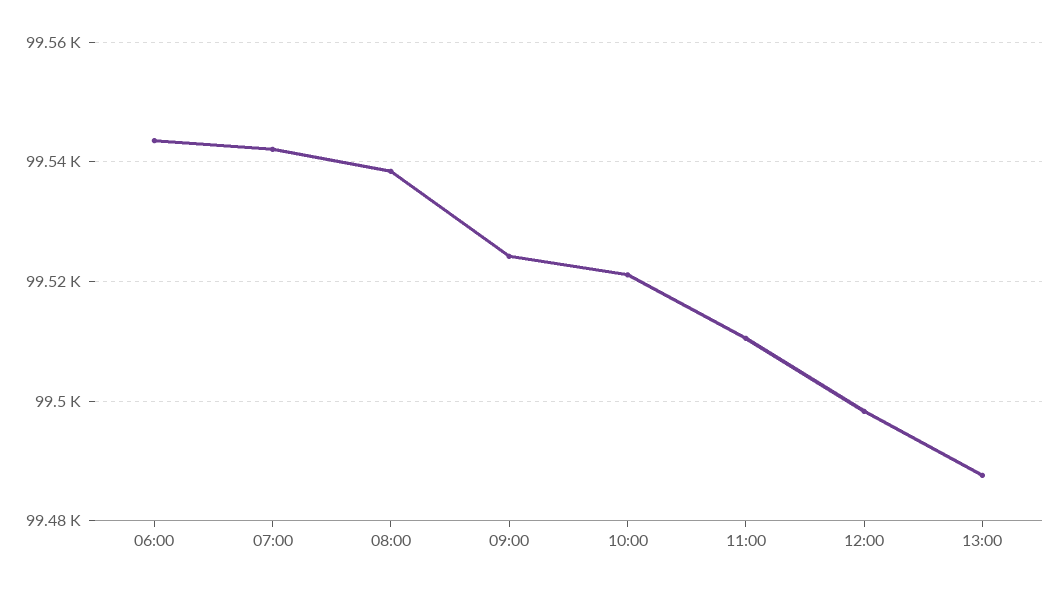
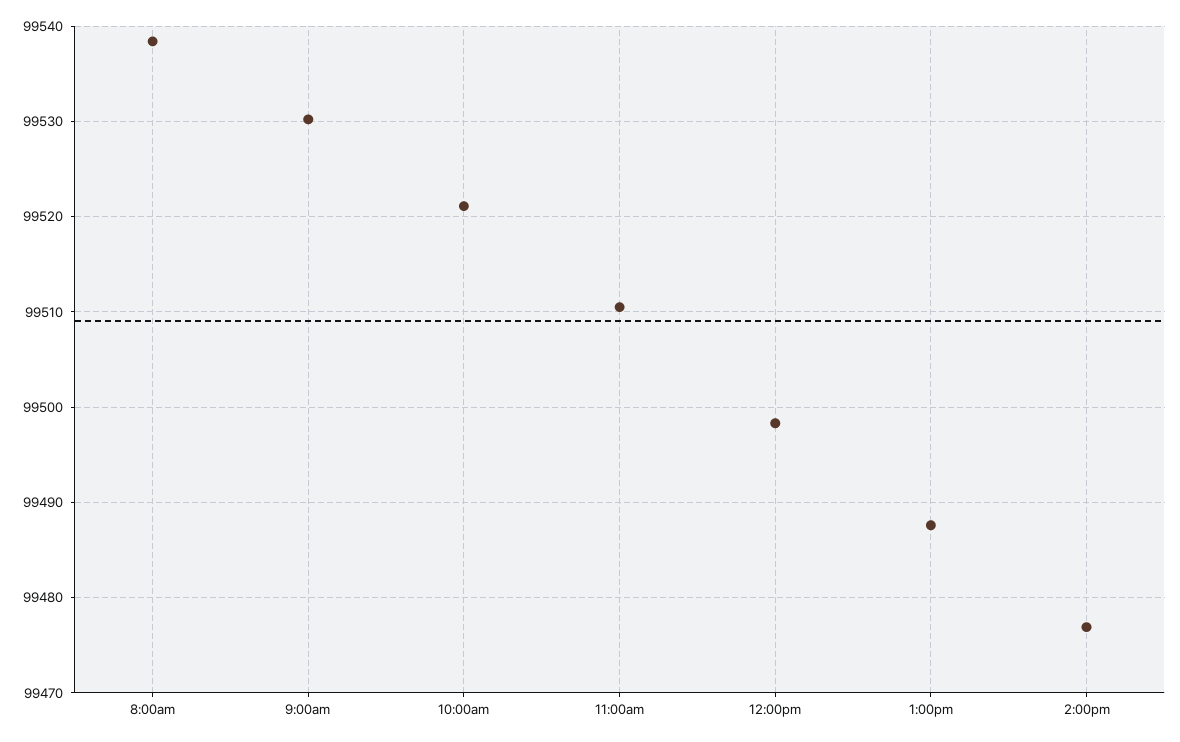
06:00: 99544 -> none
07:00: 99542 -> none
09:00: 99524 -> 99530
2:00pm: none -> 99477

